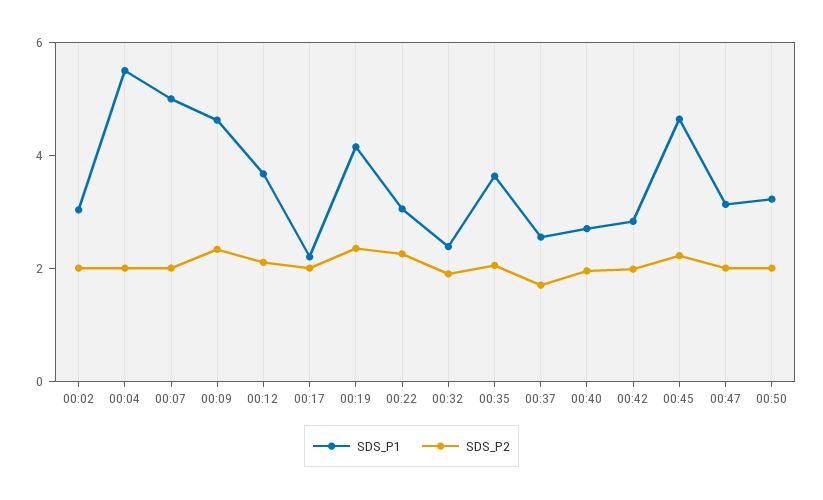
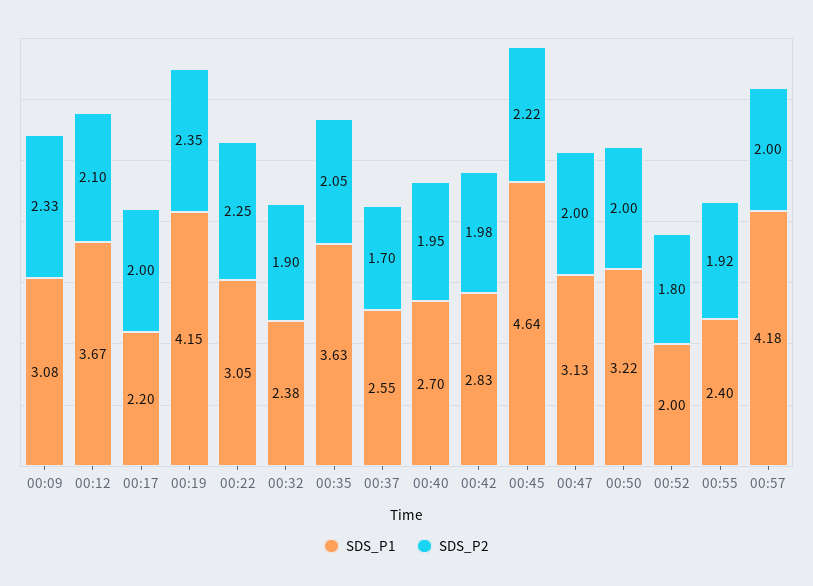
SDS_P1, 00:02: 3 -> none
SDS_P2, 00:02: 2 -> none
SDS_P1, 00:04: 5.5 -> none
SDS_P2, 00:04: 2 -> none
SDS_P1, 00:07: 5 -> none
SDS_P2, 00:07: 2 -> none
SDS_P1, 00:09: 4.5 -> 3.08
SDS_P1, 00:52: none -> 2
SDS_P2, 00:52: none -> 1.8
SDS_P1, 00:55: none -> 2.4
SDS_P2, 00:55: none -> 1.92
SDS_P1, 00:57: none -> 4.18
SDS_P2, 00:57: none -> 2

